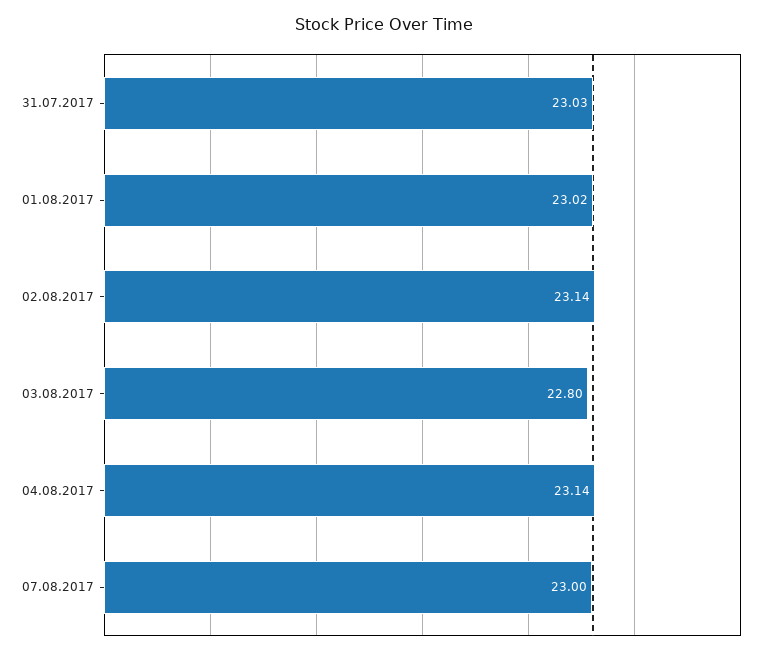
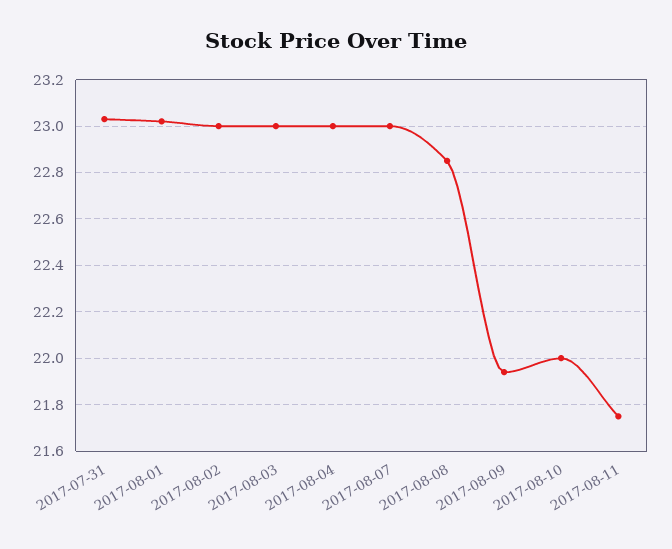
02.08.2017: 23.14 -> 23
03.08.2017: 22.8 -> 23
04.08.2017: 23.14 -> 23
2017-08-08: none -> 22.85
2017-08-09: none -> 21.95
2017-08-10: none -> 22
2017-08-11: none -> 21.75

